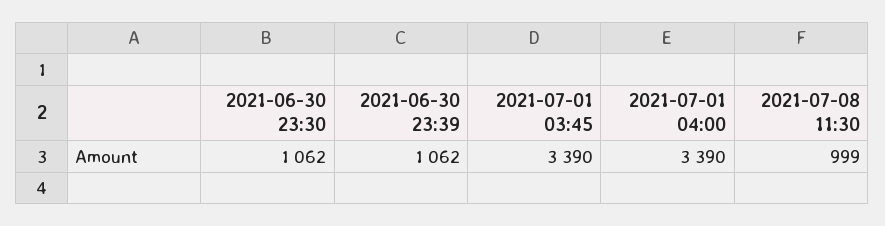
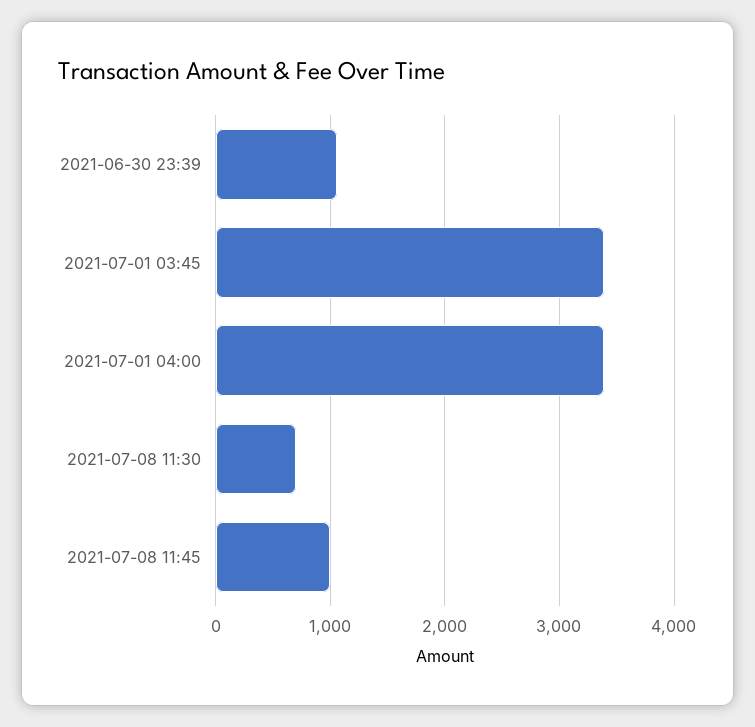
2021-06-30 23:30: 1062 -> none
2021-07-08 11:30: 999 -> 700
2021-07-08 11:45: none -> 1000

